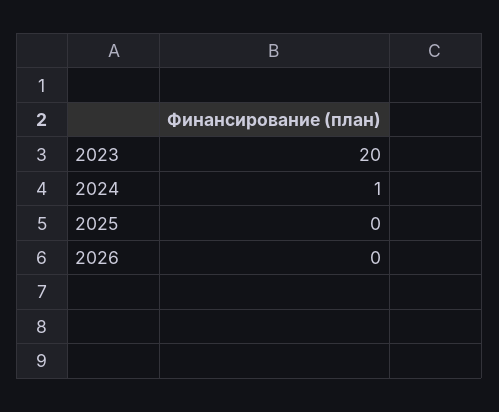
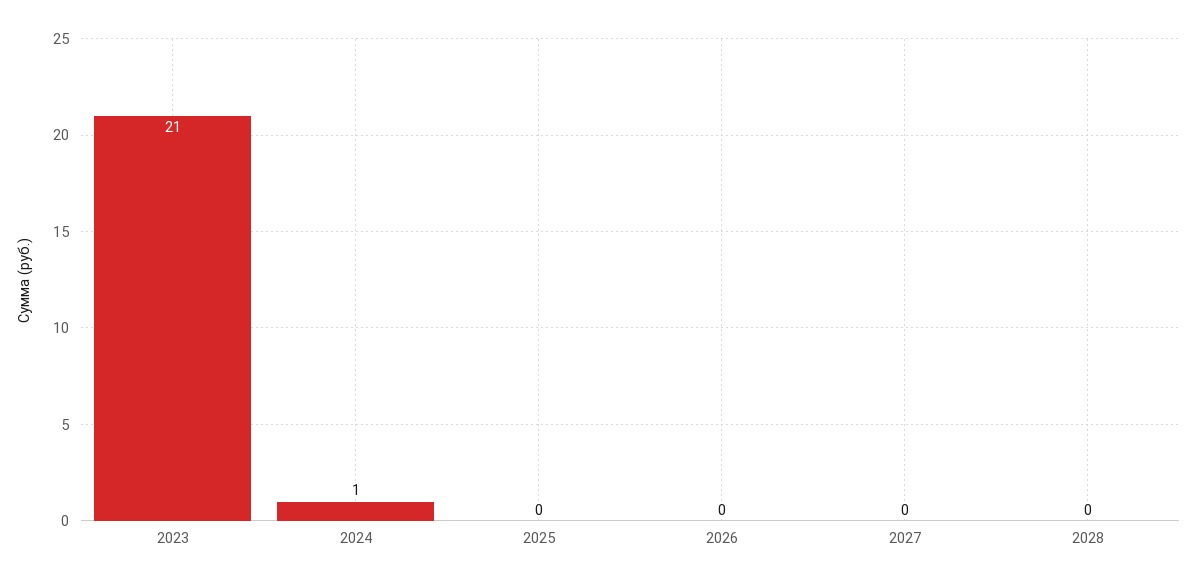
2023: 20 -> 21
2027: none -> 0
2028: none -> 0

